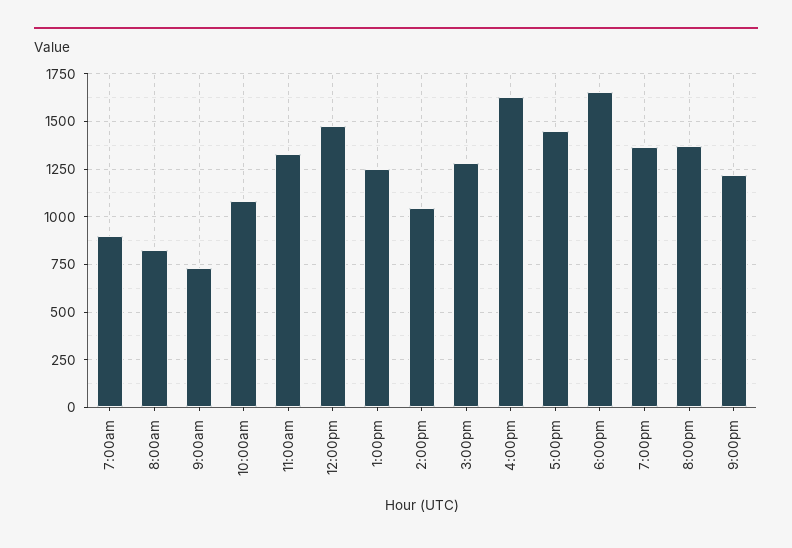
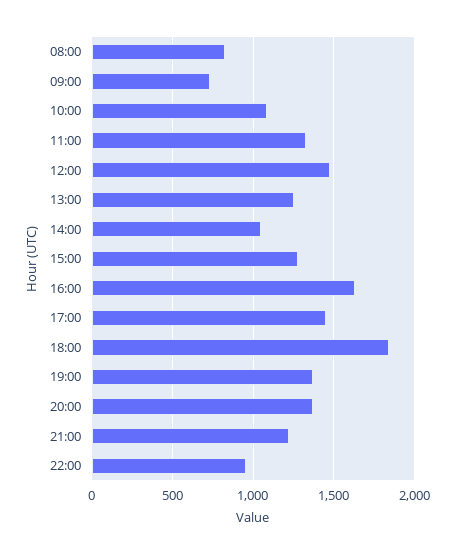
7:00am: 900 -> none
6:00pm: 1650 -> 1850
22:00: none -> 950

